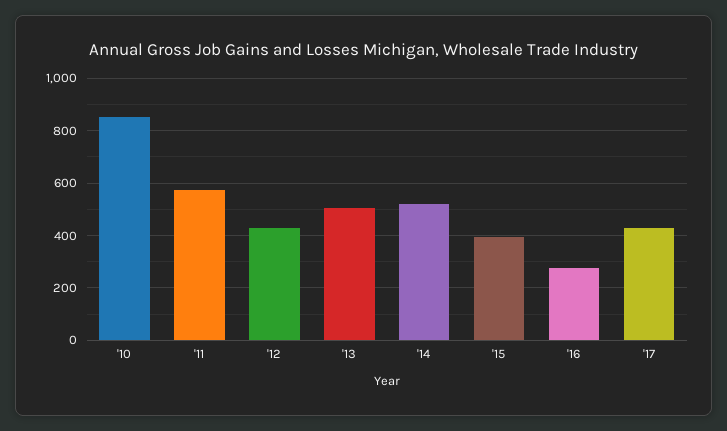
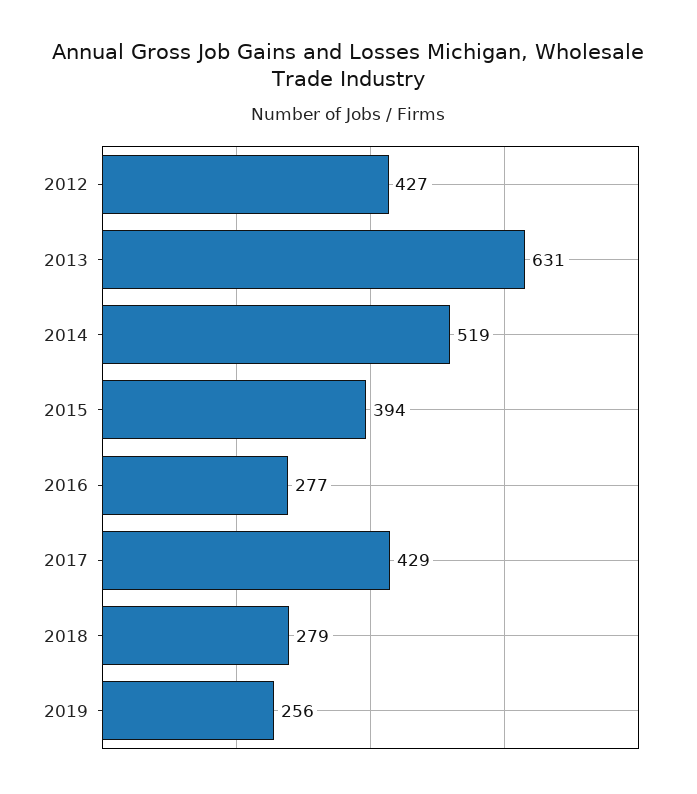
'10: 850 -> none
'11: 575 -> none
'13: 500 -> 631
2018: none -> 279
2019: none -> 256

